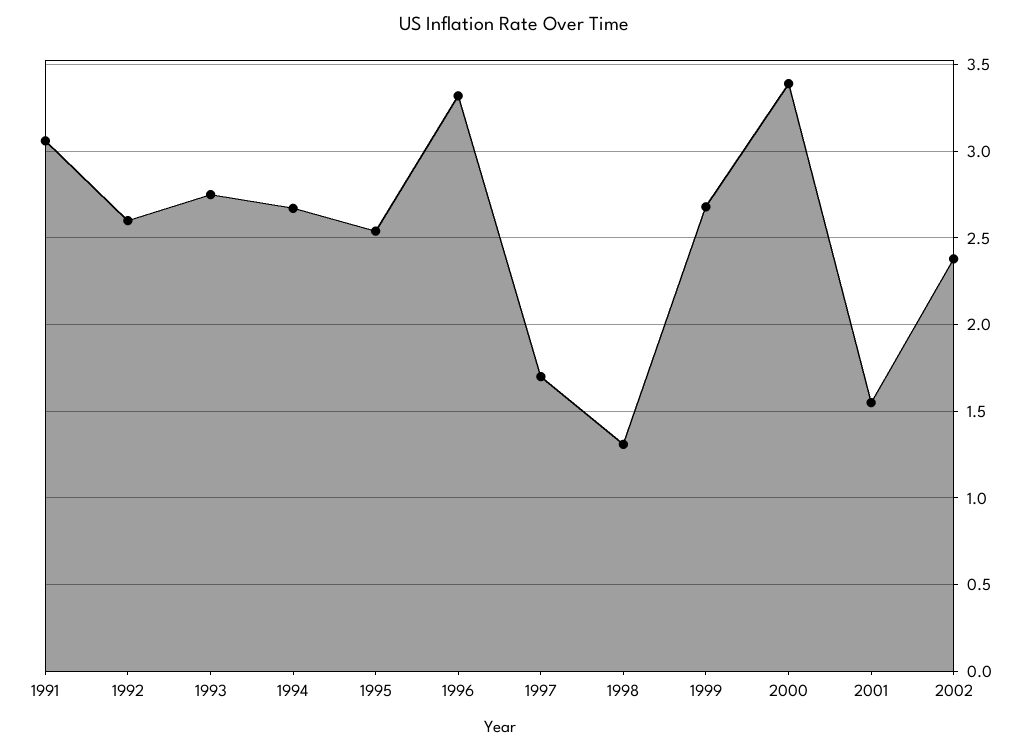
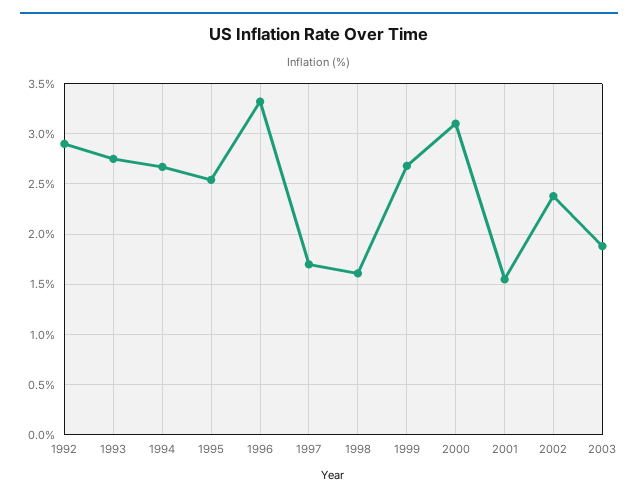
1991: 3.05 -> none
1992: 2.6 -> 2.9
1998: 1.3 -> 1.6
2000: 3.4 -> 3.1
2003: none -> 1.9

